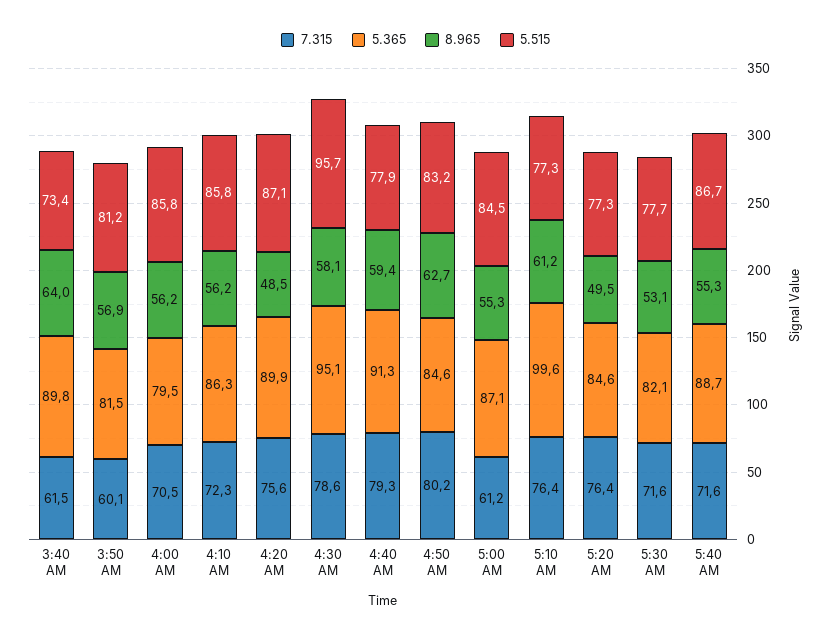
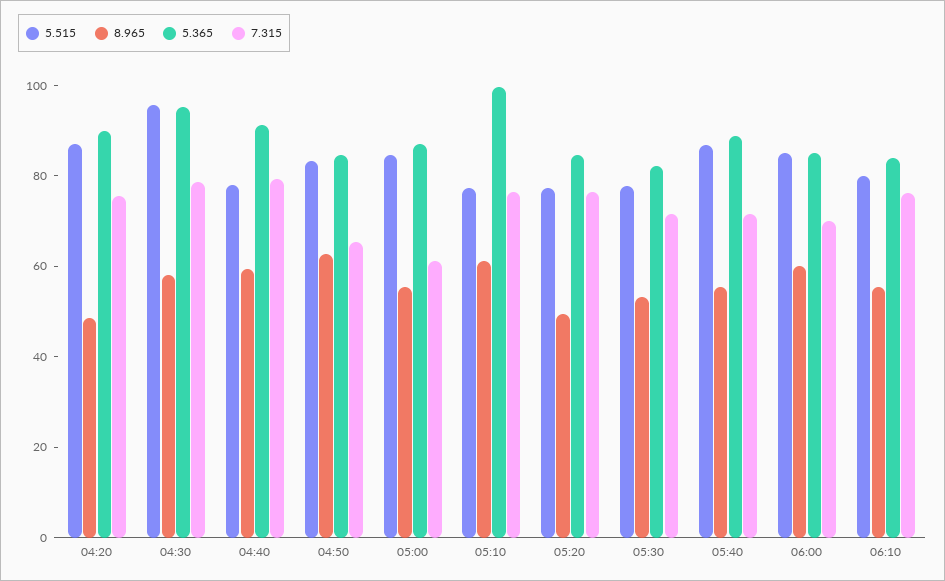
7.315, 3:40 AM: 61.5 -> none
5.365, 3:40 AM: 89.8 -> none
8.965, 3:40 AM: 64 -> none
5.515, 3:40 AM: 73.4 -> none
7.315, 3:50 AM: 60.1 -> none
5.365, 3:50 AM: 81.5 -> none
8.965, 3:50 AM: 56.9 -> none
5.515, 3:50 AM: 81.2 -> none
7.315, 4:00 AM: 70.5 -> none
5.365, 4:00 AM: 79.5 -> none
8.965, 4:00 AM: 56.2 -> none
5.515, 4:00 AM: 85.8 -> none
7.315, 4:10 AM: 72.3 -> none
5.365, 4:10 AM: 86.3 -> none
8.965, 4:10 AM: 56.2 -> none
5.515, 4:10 AM: 85.8 -> none
7.315, 4:50 AM: 80.2 -> 65
5.515, 06:00: none -> 85
8.965, 06:00: none -> 60
5.365, 06:00: none -> 85
7.315, 06:00: none -> 70
5.515, 06:10: none -> 80
8.965, 06:10: none -> 55
5.365, 06:10: none -> 85
7.315, 06:10: none -> 75

